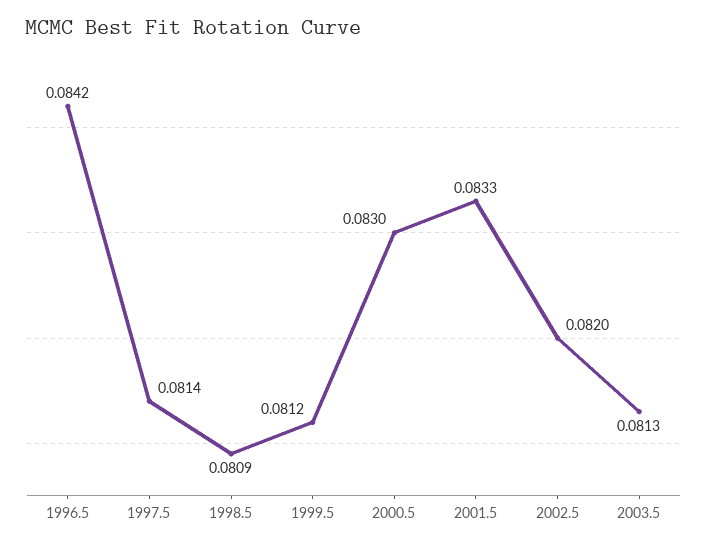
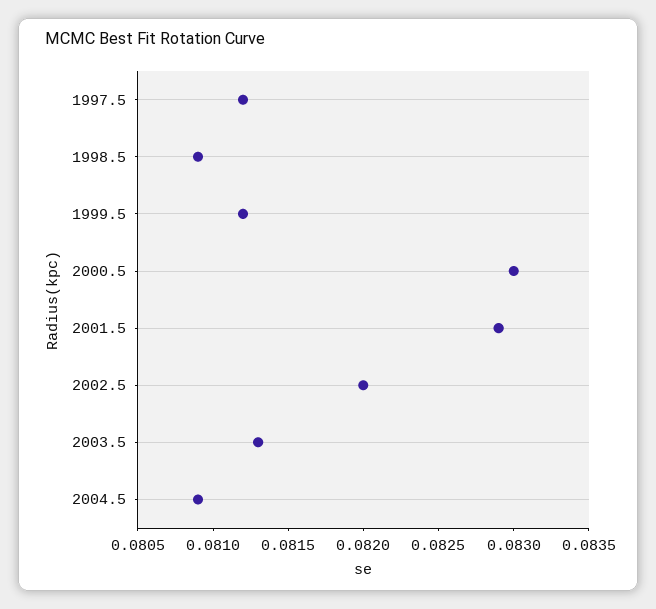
1996.5: 0.0842 -> none
1997.5: 0.0814 -> 0.0812
2001.5: 0.0833 -> 0.0829
2004.5: none -> 0.0809

